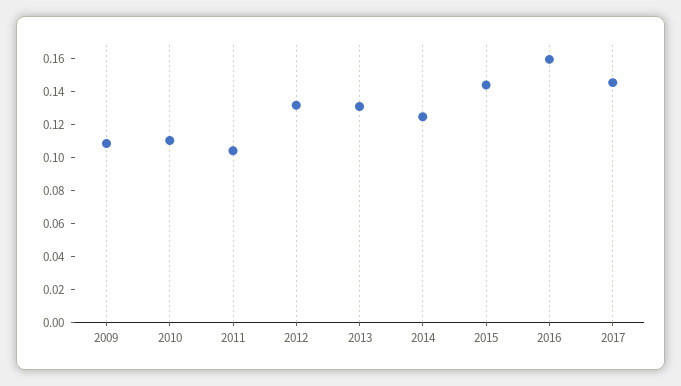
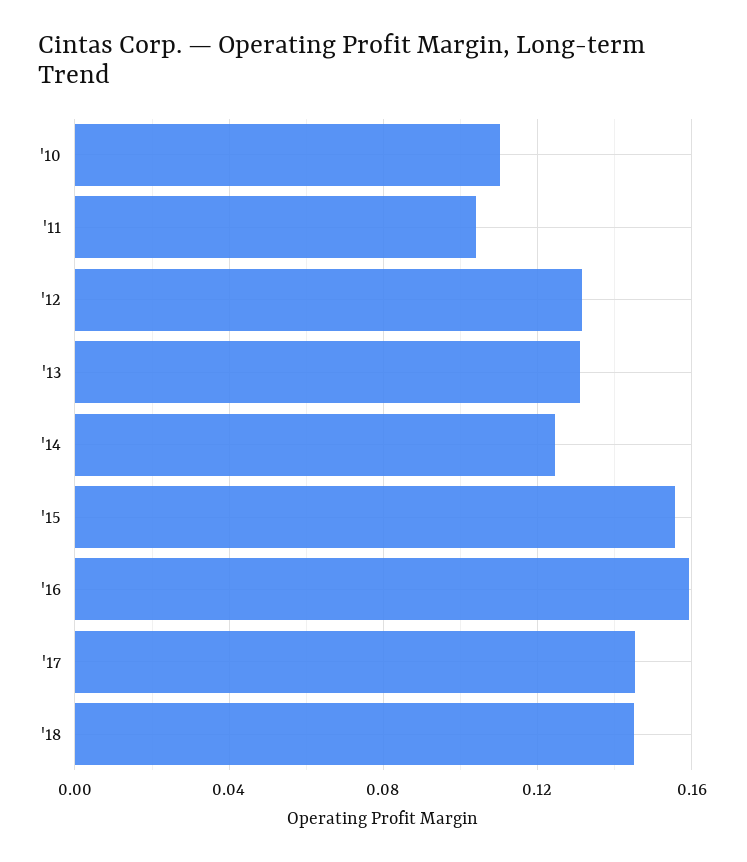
2009: 0.11 -> none
2015: 0.145 -> 0.155
'18: none -> 0.145

